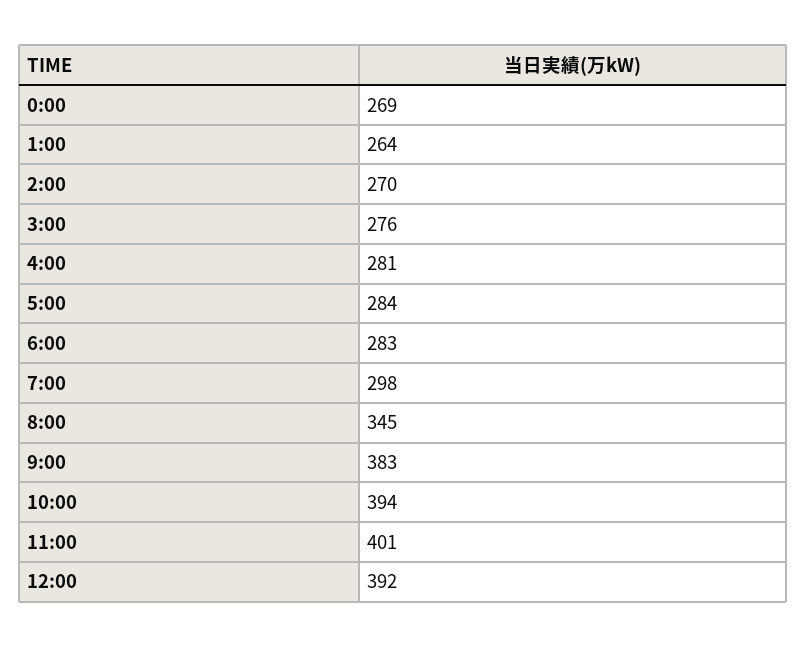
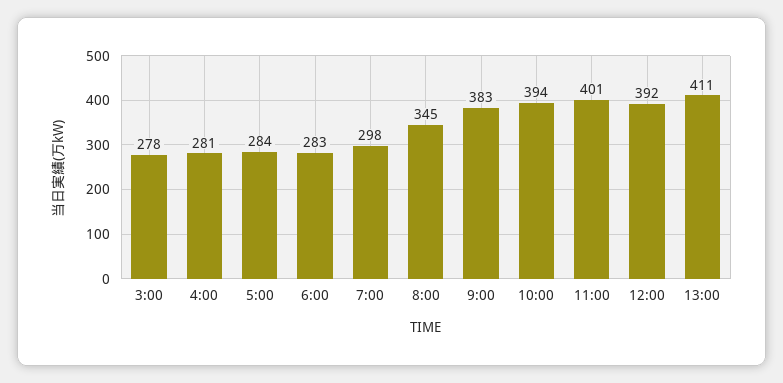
0:00: 269 -> none
1:00: 264 -> none
2:00: 270 -> none
3:00: 276 -> 278
13:00: none -> 411

